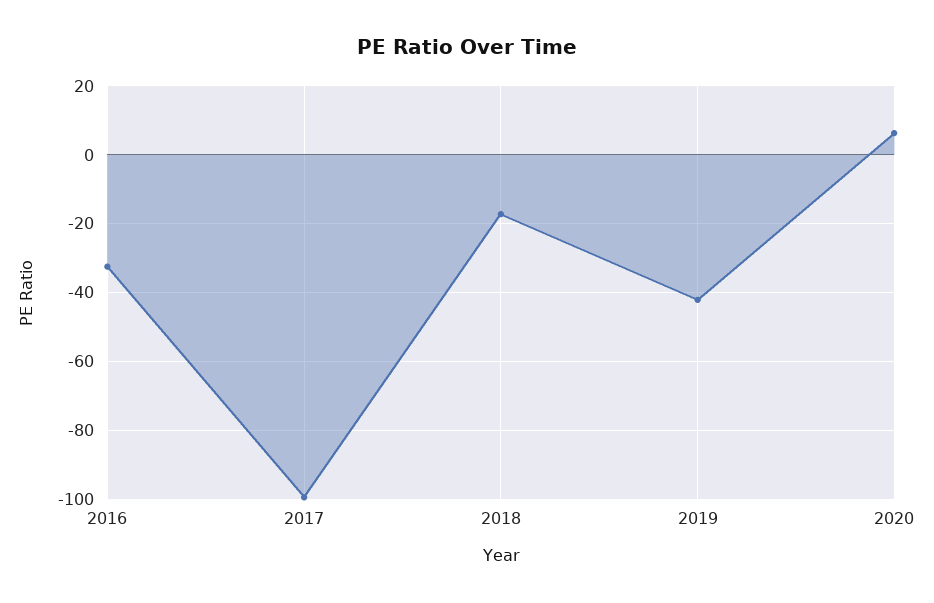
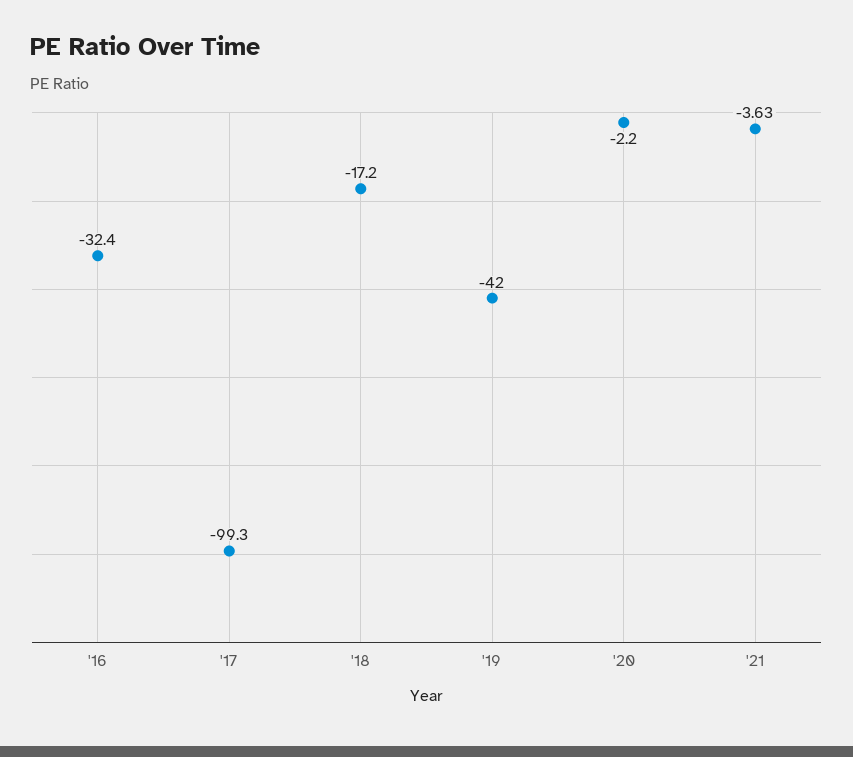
2020: 6 -> -2.2
'21: none -> -3.63

